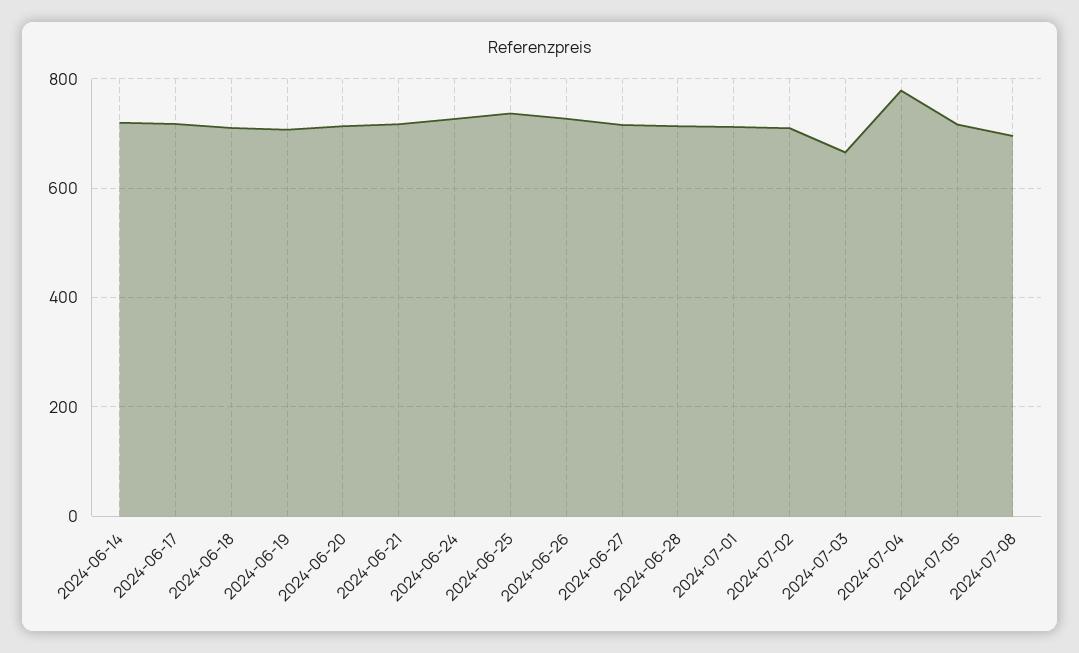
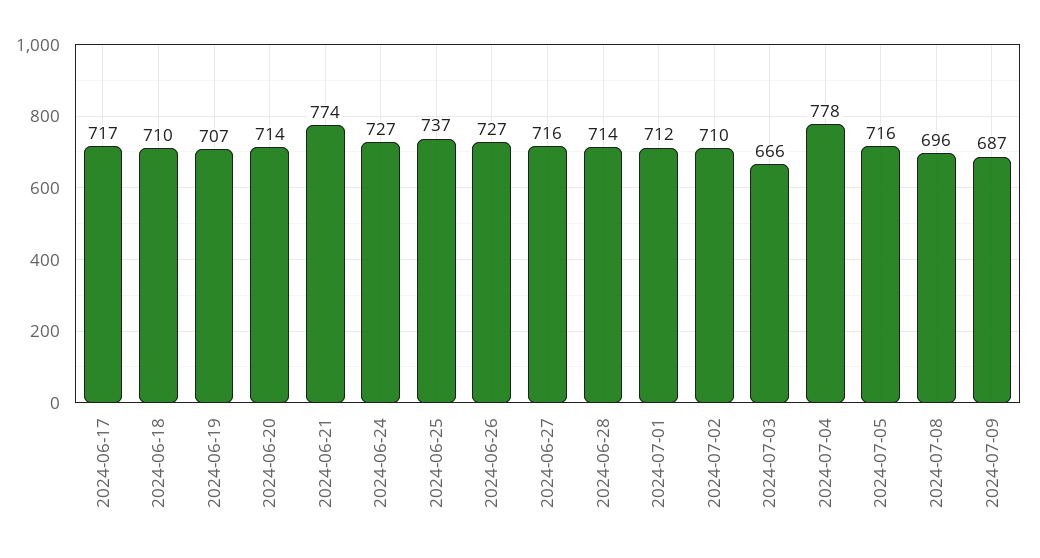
2024-06-14: 720 -> none
2024-06-21: 720 -> 774
2024-07-09: none -> 687

